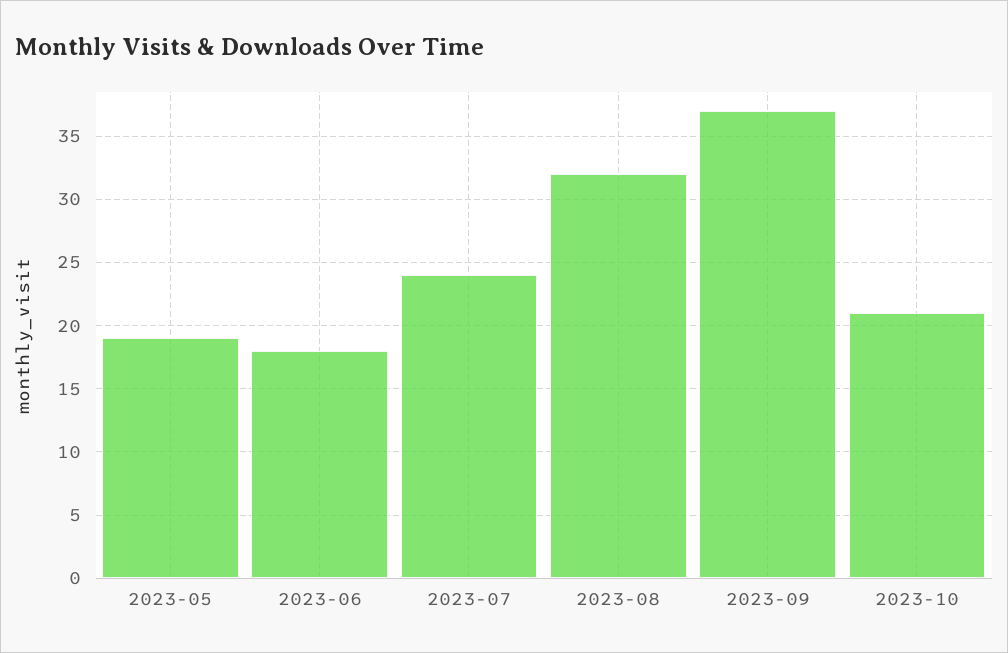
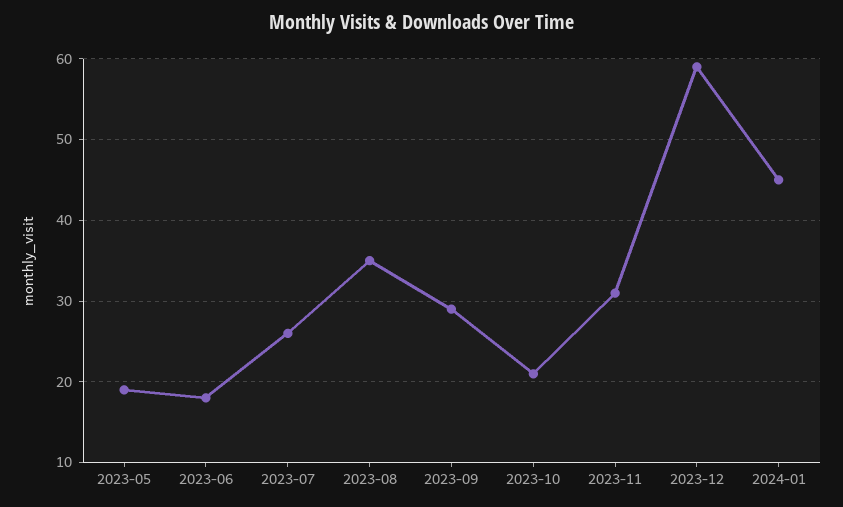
2023-07: 24 -> 26
2023-08: 32 -> 35
2023-09: 37 -> 29
2023-11: none -> 31
2023-12: none -> 59
2024-01: none -> 45

